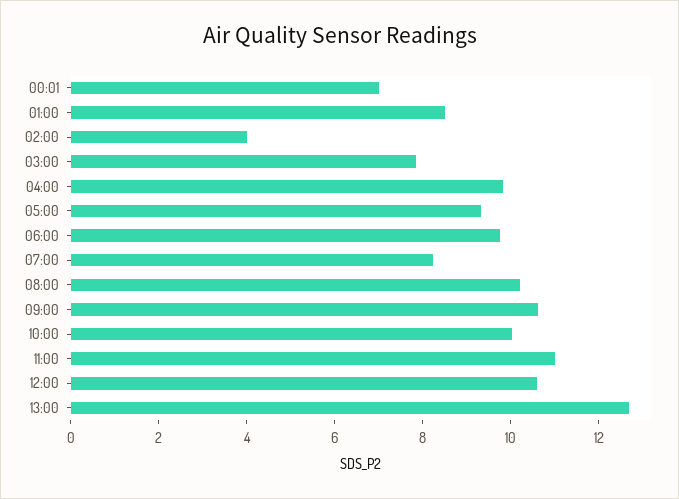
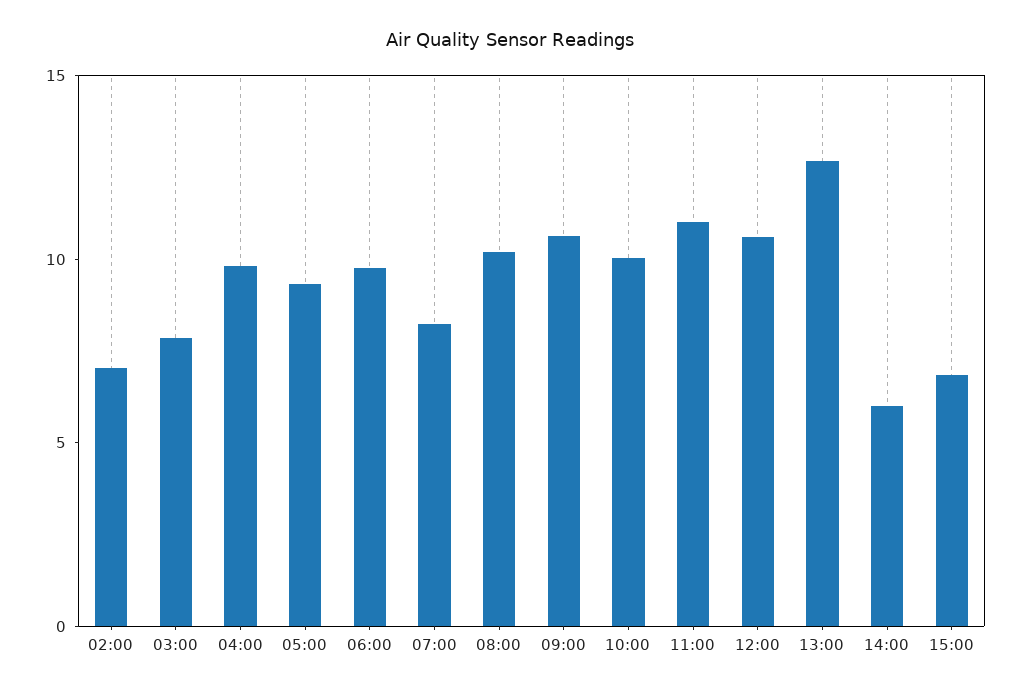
00:01: 7 -> none
01:00: 8.5 -> none
02:00: 4 -> 7
14:00: none -> 6
15:00: none -> 7

